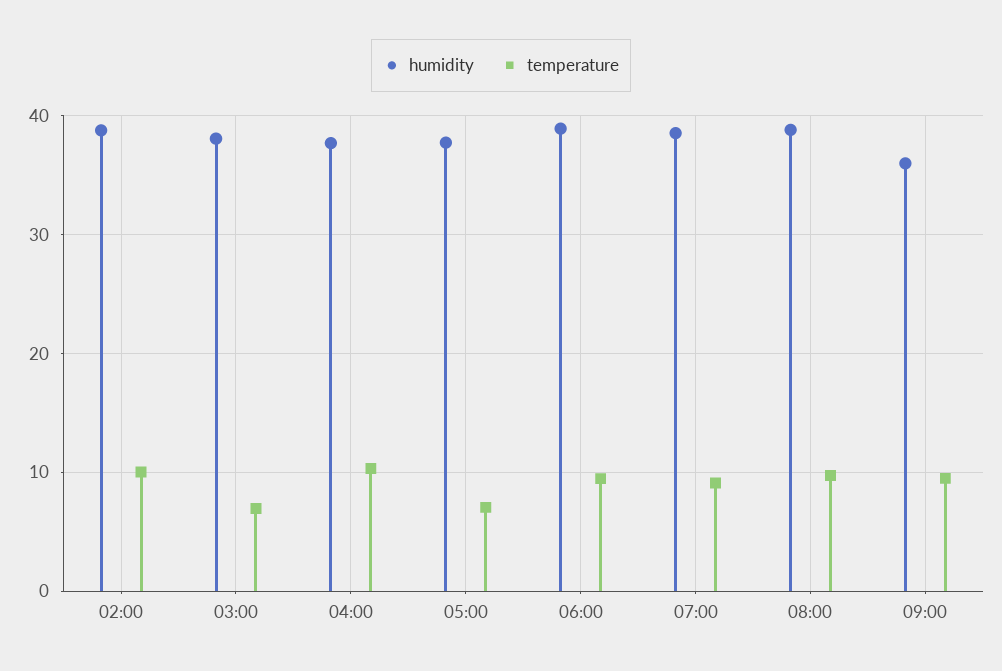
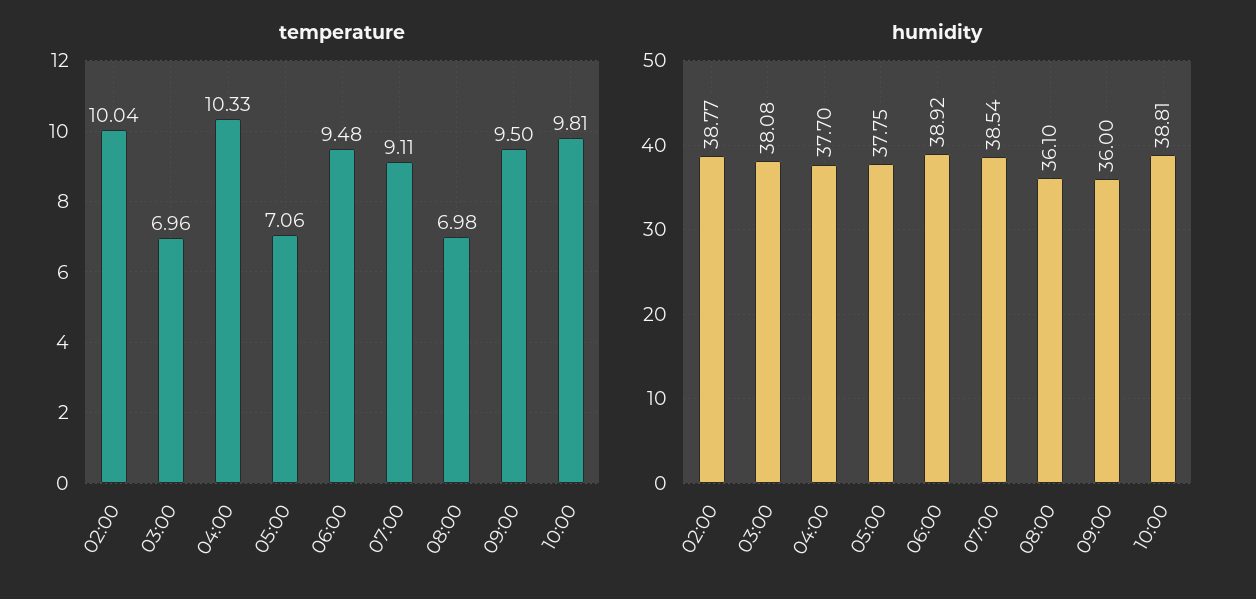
humidity, 08:00: 39 -> 36.1
temperature, 08:00: 10 -> 6.98
temperature, 10:00: none -> 9.81
humidity, 10:00: none -> 38.81

